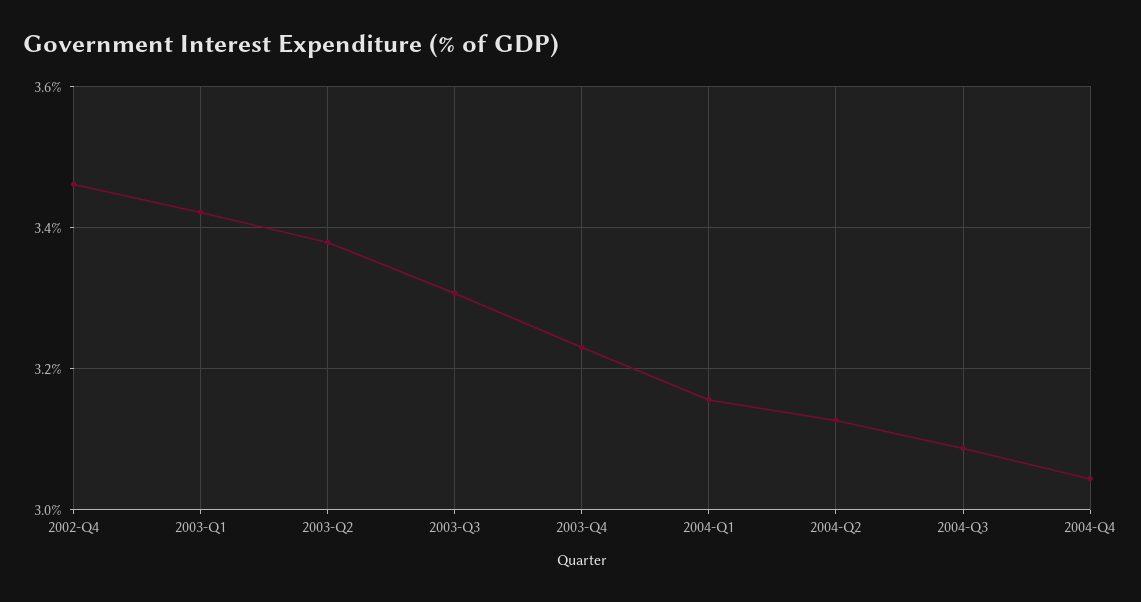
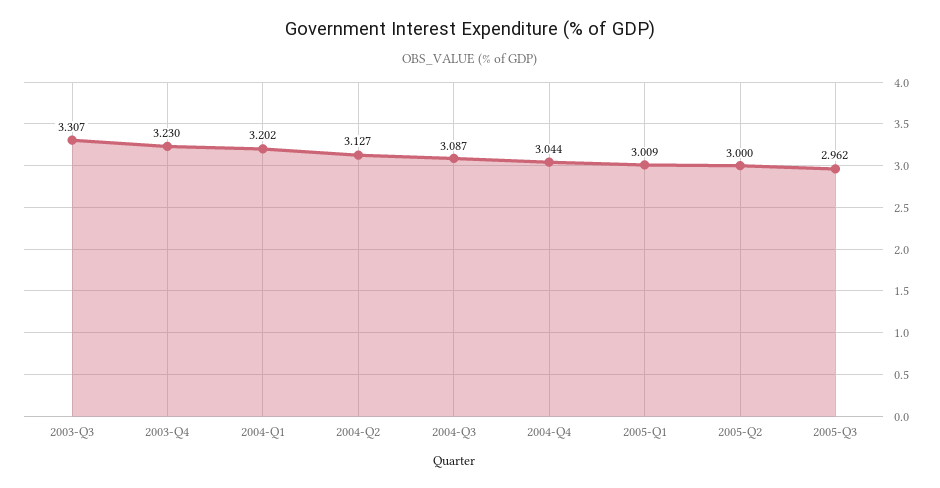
2002-Q4: 3.46 -> none
2003-Q1: 3.42 -> none
2003-Q2: 3.38 -> none
2004-Q1: 3.16 -> 3.202
2005-Q1: none -> 3.009
2005-Q2: none -> 3
2005-Q3: none -> 2.962

